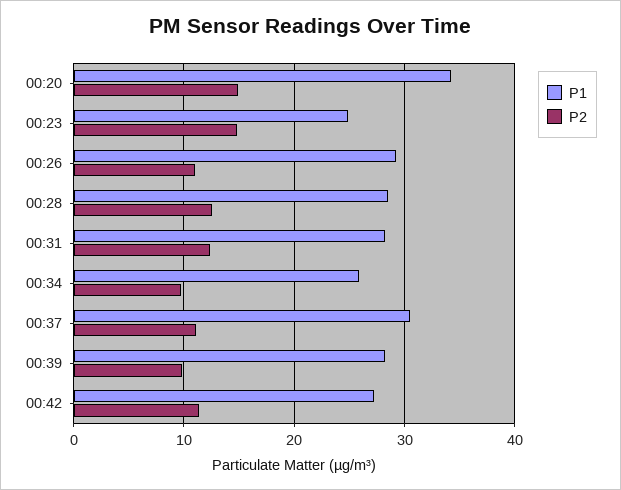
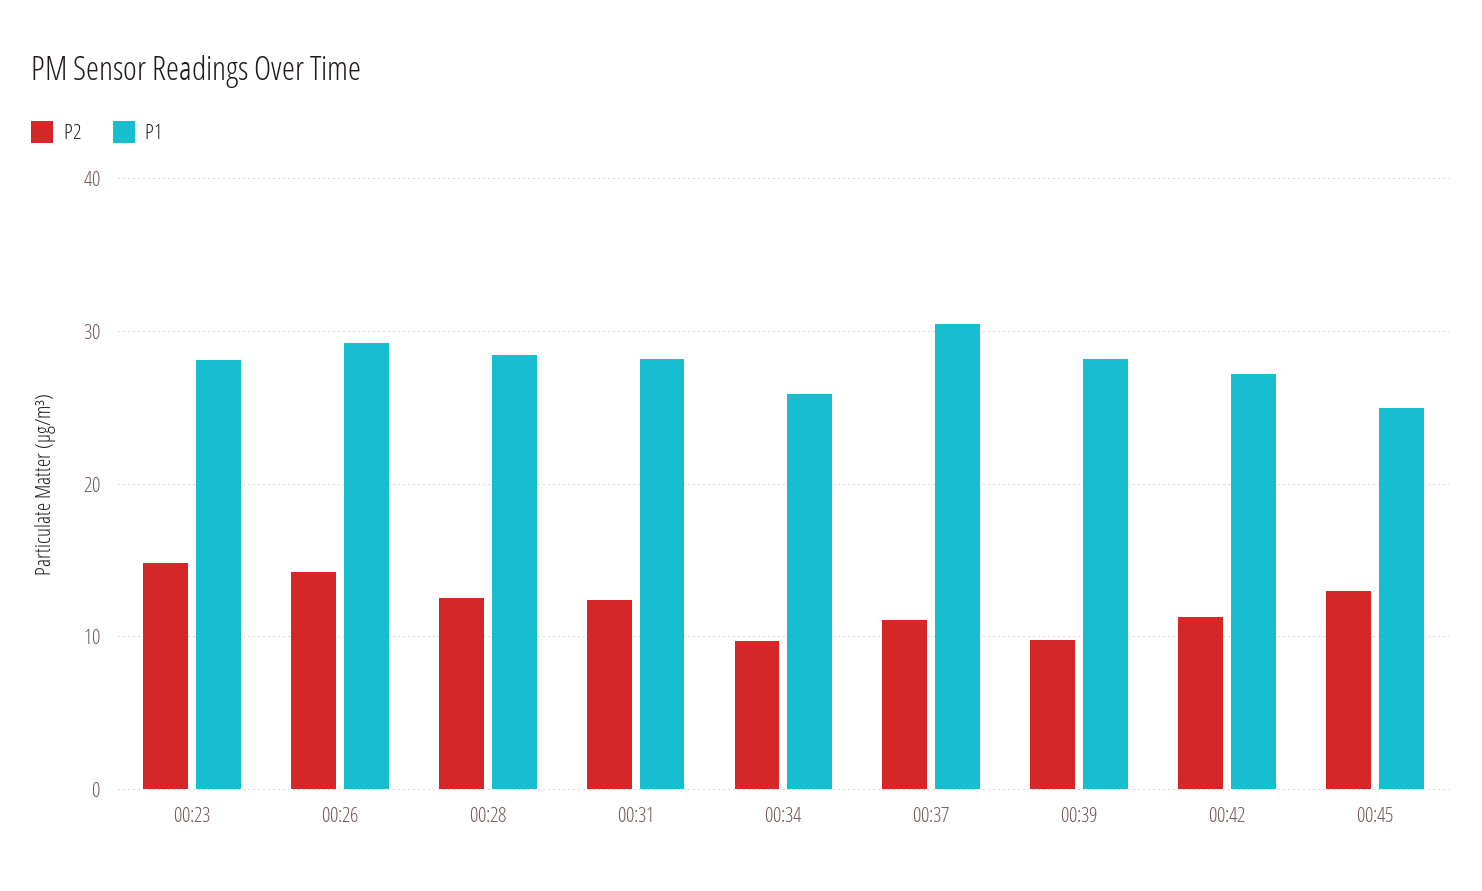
P1, 00:20: 34 -> none
P2, 00:20: 15 -> none
P1, 00:23: 25 -> 28
P2, 00:26: 11 -> 14
P2, 00:45: none -> 13
P1, 00:45: none -> 25

